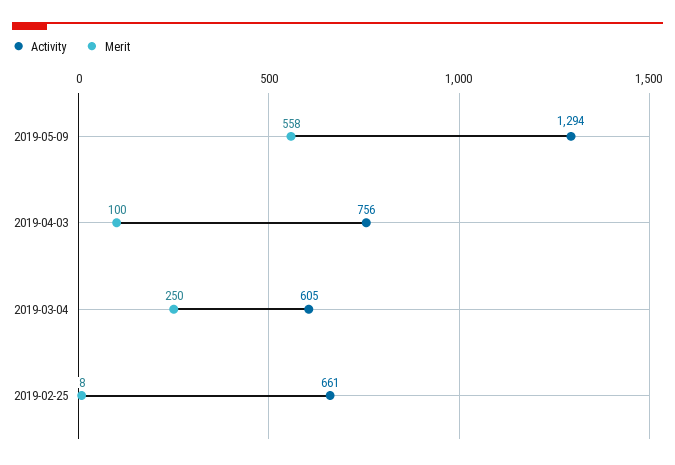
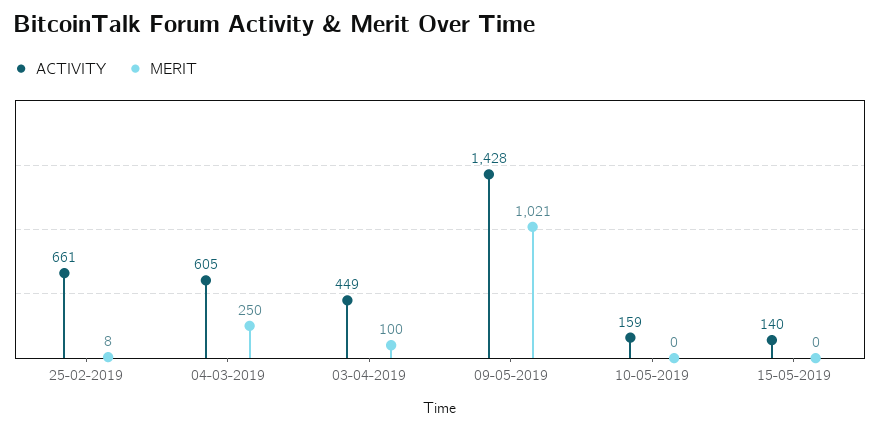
Activity, 2019-05-09: 1294 -> 1428
Merit, 2019-05-09: 558 -> 1021
Activity, 2019-04-03: 756 -> 449
Activity, 10-05-2019: none -> 159
Merit, 10-05-2019: none -> 0
Activity, 15-05-2019: none -> 140
Merit, 15-05-2019: none -> 0

